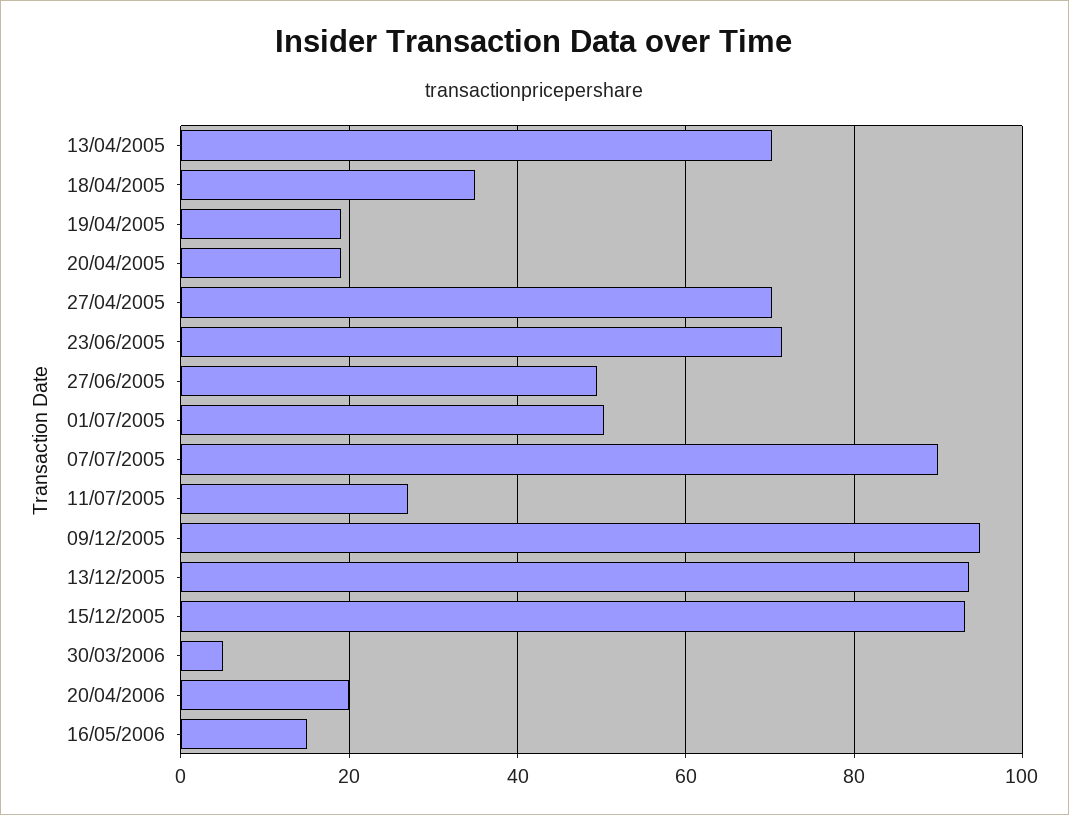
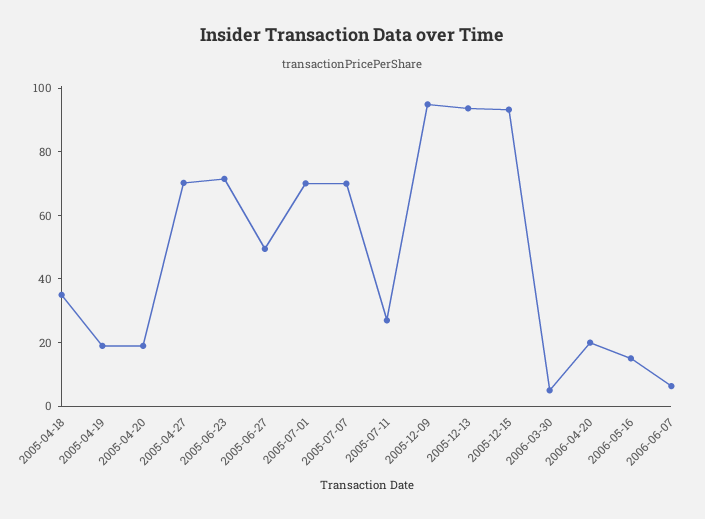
13/04/2005: 70 -> none
01/07/2005: 50 -> 70
07/07/2005: 90 -> 70
2006-06-07: none -> 5

